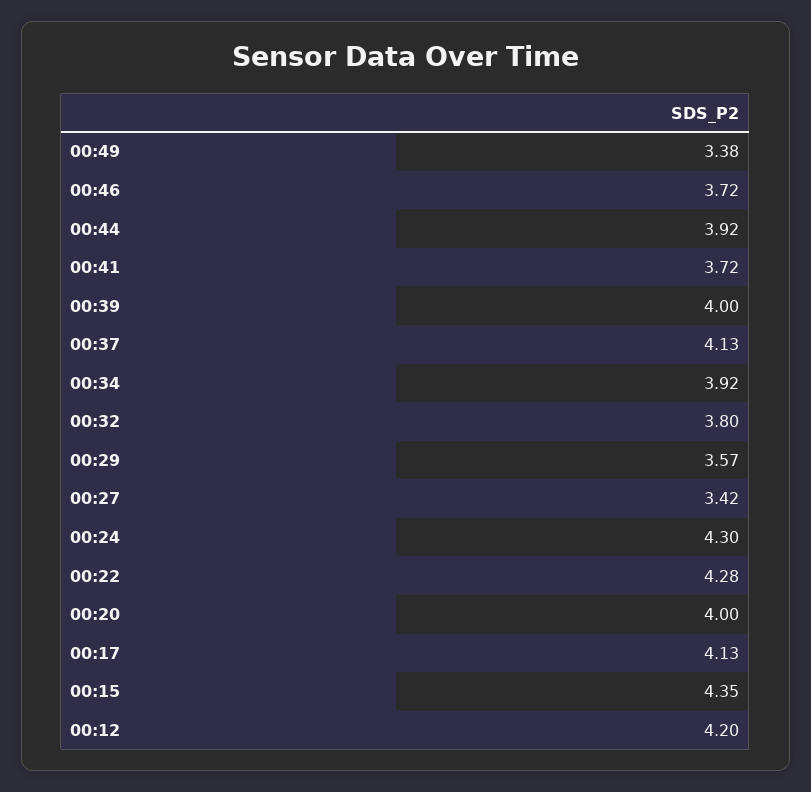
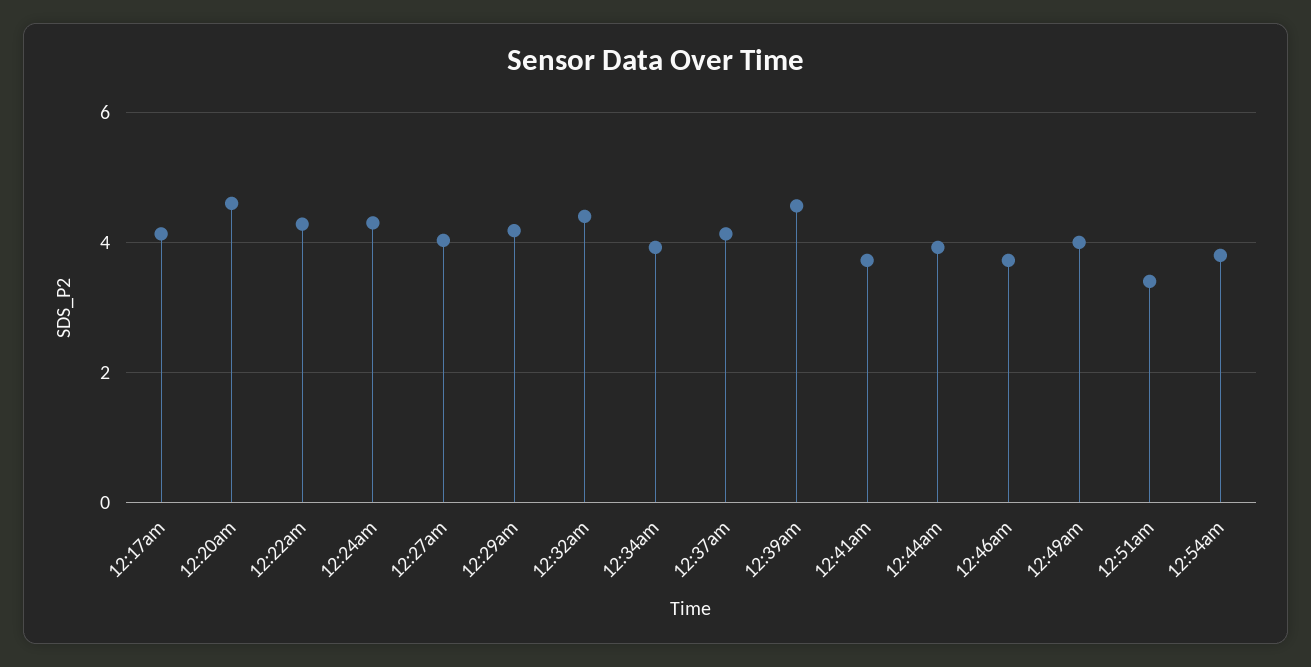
00:49: 3.38 -> 4
00:39: 4 -> 4.6
00:32: 3.8 -> 4.4
00:29: 3.57 -> 4.2
00:27: 3.42 -> 4
00:20: 4 -> 4.6
00:15: 4.35 -> none
00:12: 4.2 -> none
12:51am: none -> 3.4
12:54am: none -> 3.8

